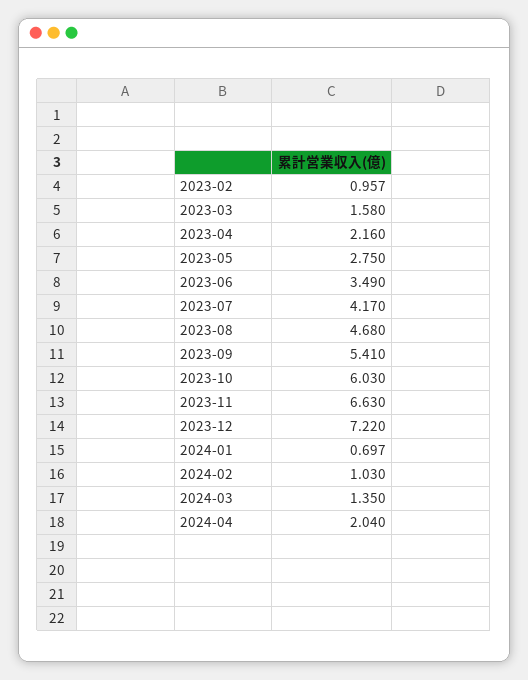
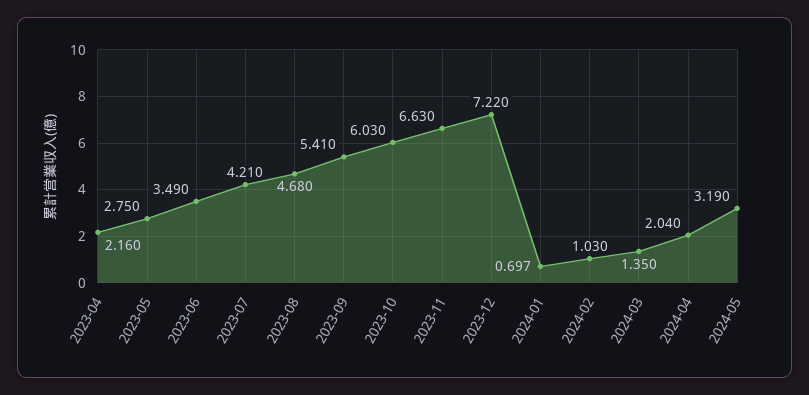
2023-02: 0.957 -> none
2023-03: 1.58 -> none
2023-07: 4.17 -> 4.21
2024-05: none -> 3.19

